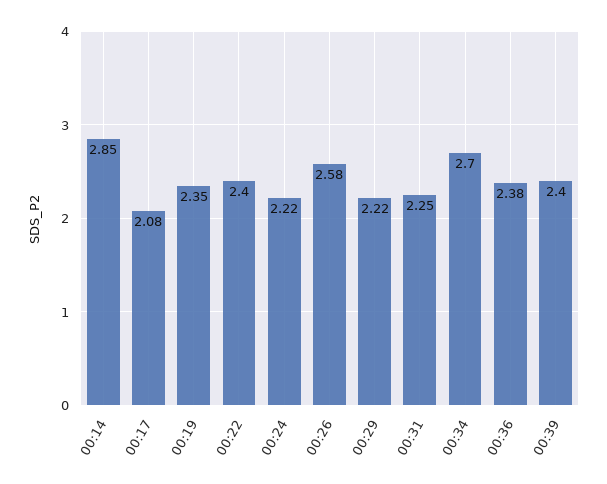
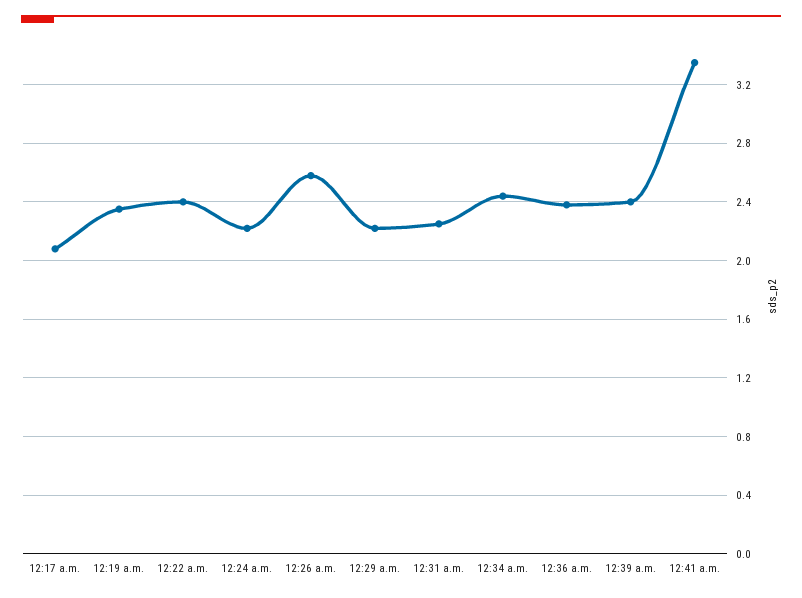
00:14: 2.85 -> none
00:34: 2.7 -> 2.45
12:41 a.m.: none -> 3.35

